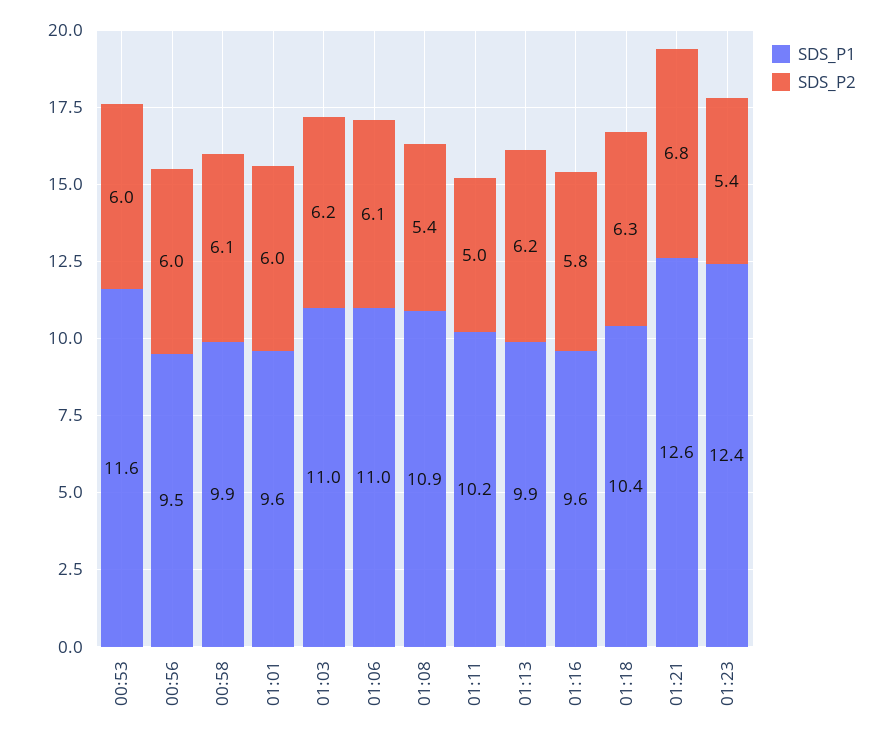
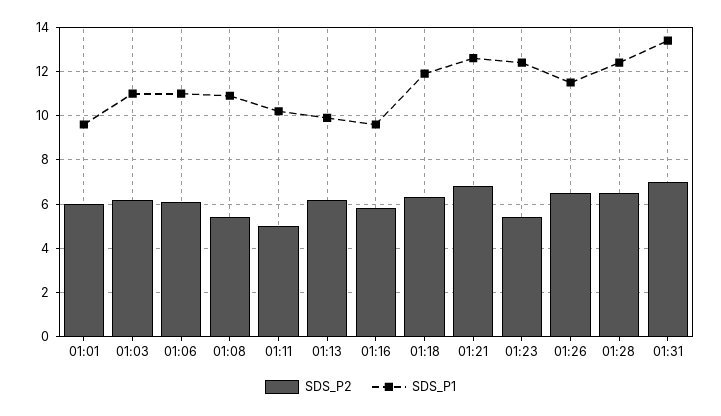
SDS_P1, 00:53: 11.6 -> none
SDS_P2, 00:53: 6 -> none
SDS_P1, 00:56: 9.5 -> none
SDS_P2, 00:56: 6 -> none
SDS_P1, 00:58: 9.9 -> none
SDS_P2, 00:58: 6.1 -> none
SDS_P1, 01:18: 10.4 -> 12
SDS_P2, 01:26: none -> 6.5
SDS_P1, 01:26: none -> 11.5
SDS_P2, 01:28: none -> 6.5
SDS_P1, 01:28: none -> 12.5
SDS_P2, 01:31: none -> 7
SDS_P1, 01:31: none -> 13.5

